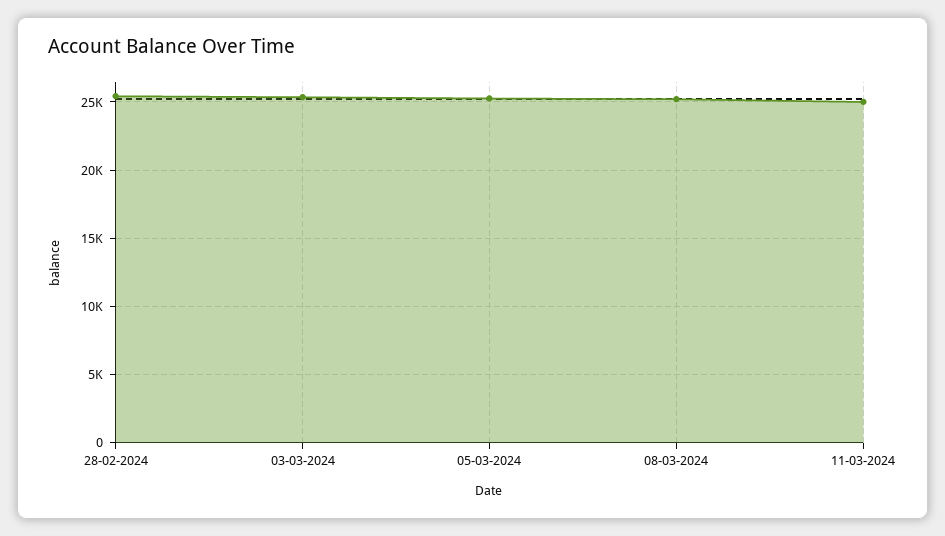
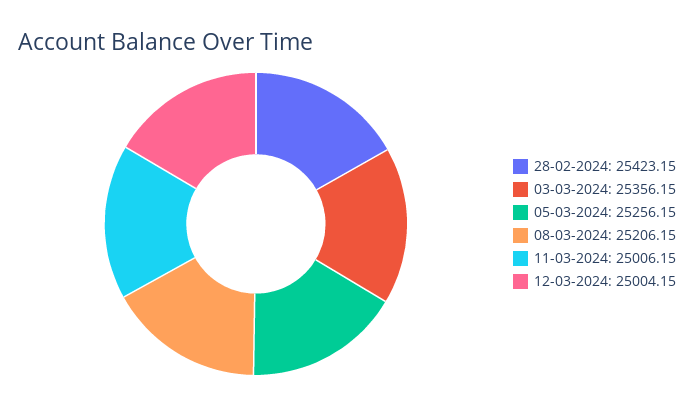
12-03-2024: none -> 25004.15

